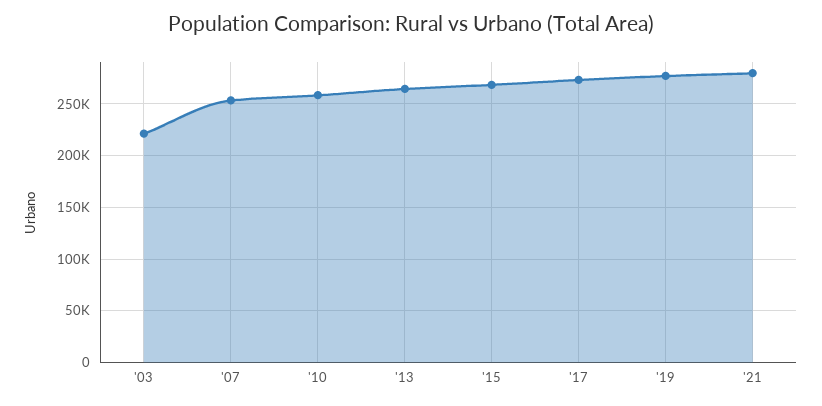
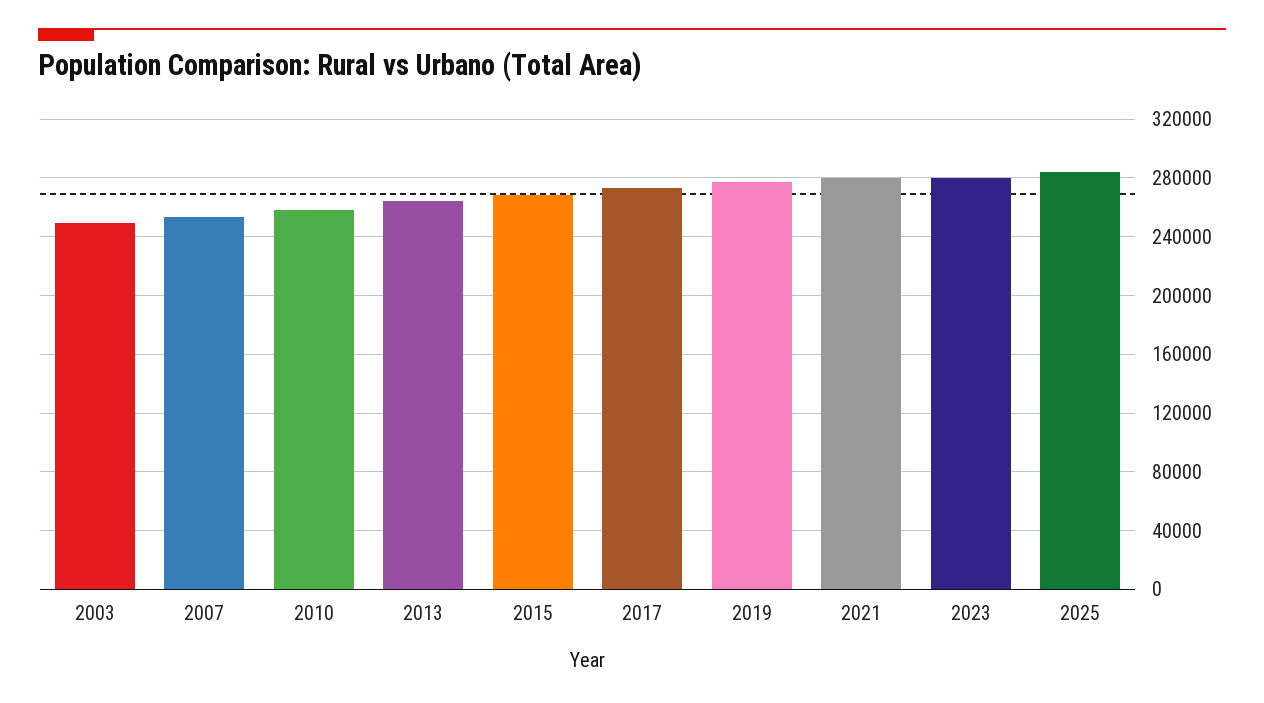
'03: 220000 -> 250000
2023: none -> 280000
2025: none -> 285000

